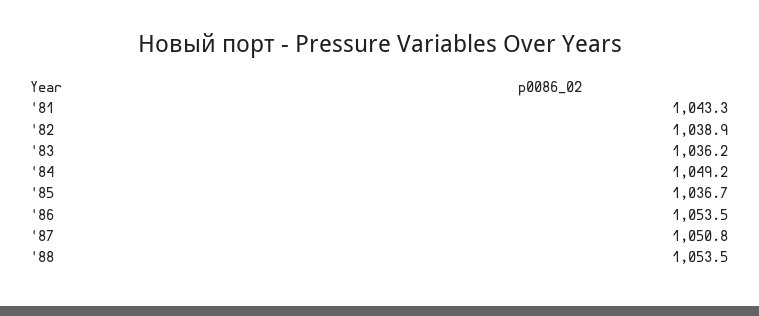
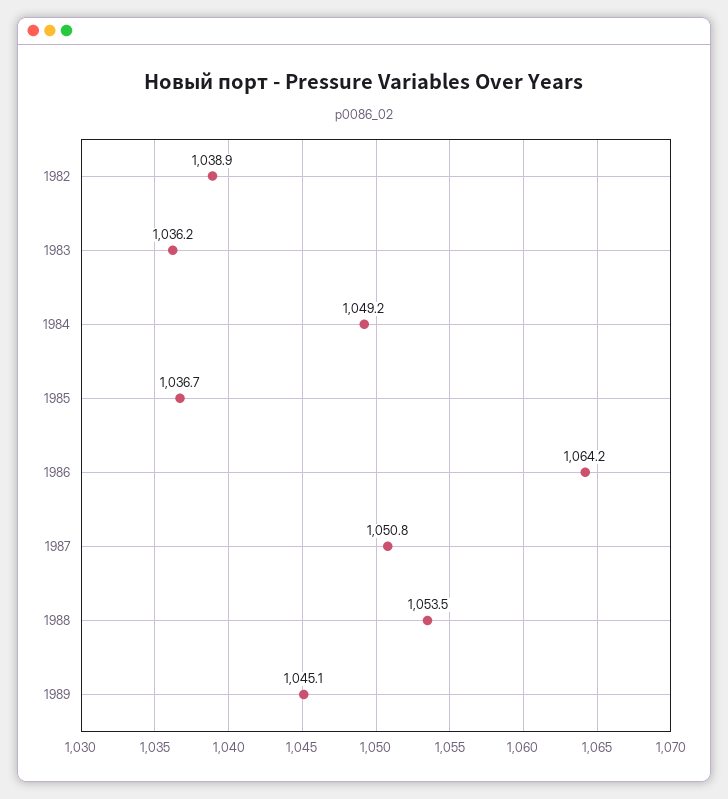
'81: 1043.3 -> none
'86: 1053.5 -> 1064.2
1989: none -> 1045.1

